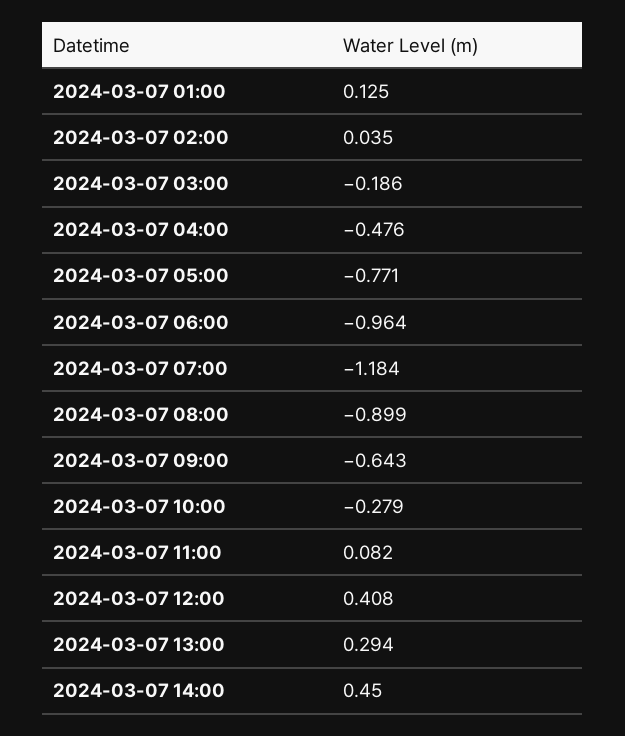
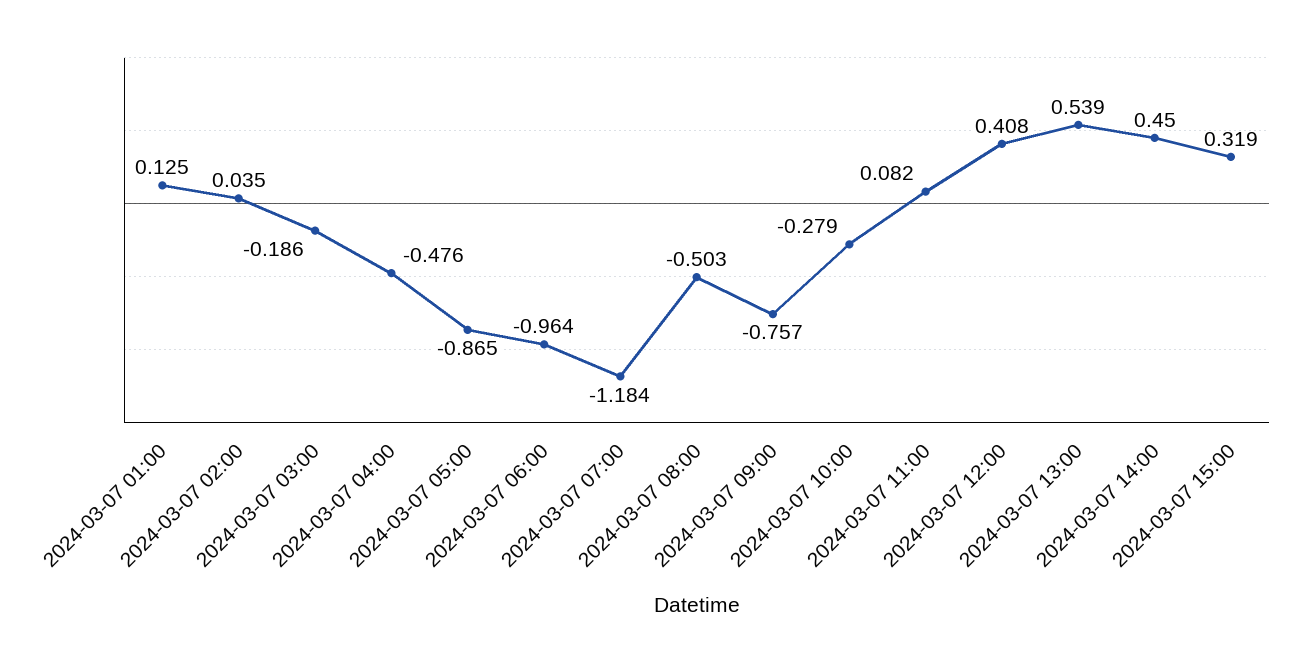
2024-03-07 05:00: -0.771 -> -0.865
2024-03-07 08:00: -0.899 -> -0.503
2024-03-07 09:00: -0.643 -> -0.757
2024-03-07 13:00: 0.294 -> 0.539
2024-03-07 15:00: none -> 0.319

